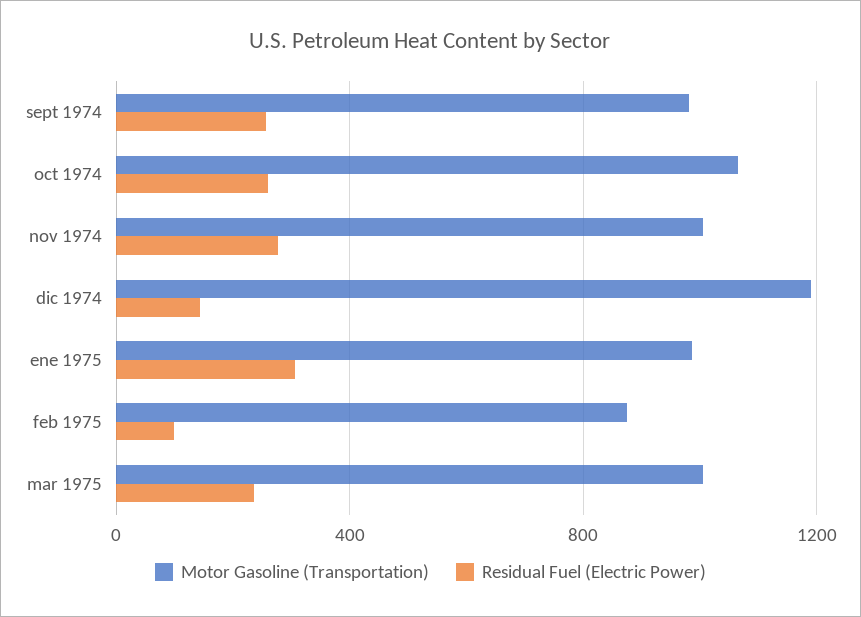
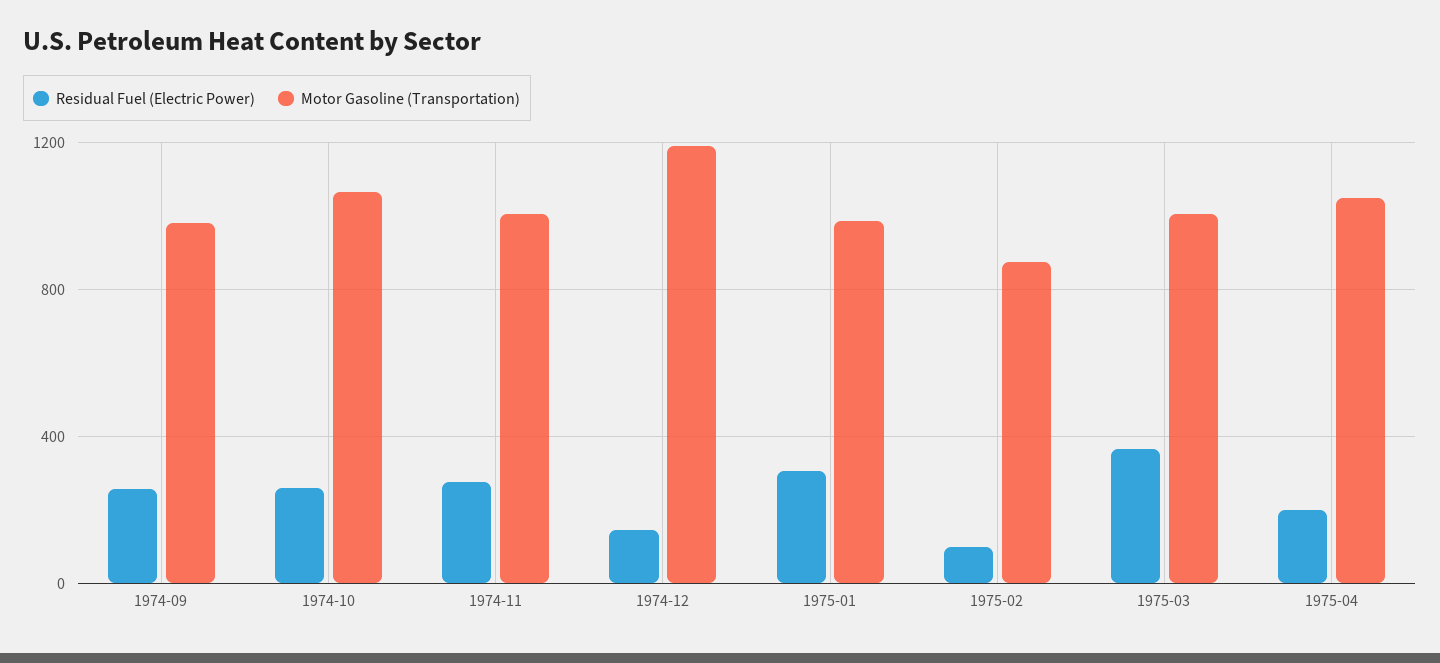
Residual Fuel (Electric Power), mar 1975: 250 -> 350
Residual Fuel (Electric Power), 1975-04: none -> 200
Motor Gasoline (Transportation), 1975-04: none -> 1050

